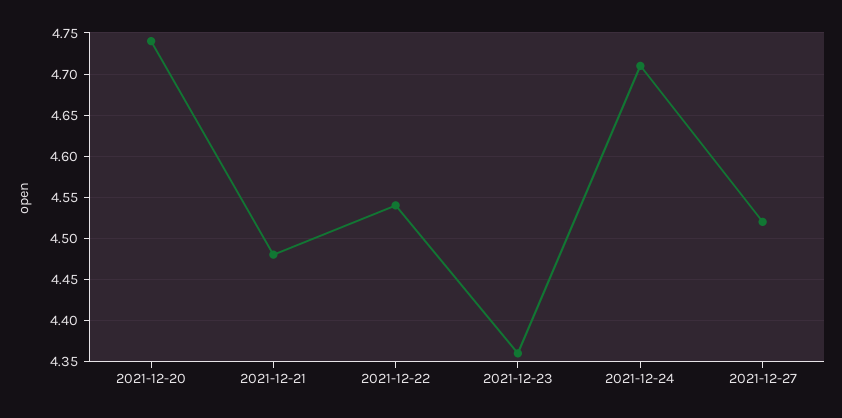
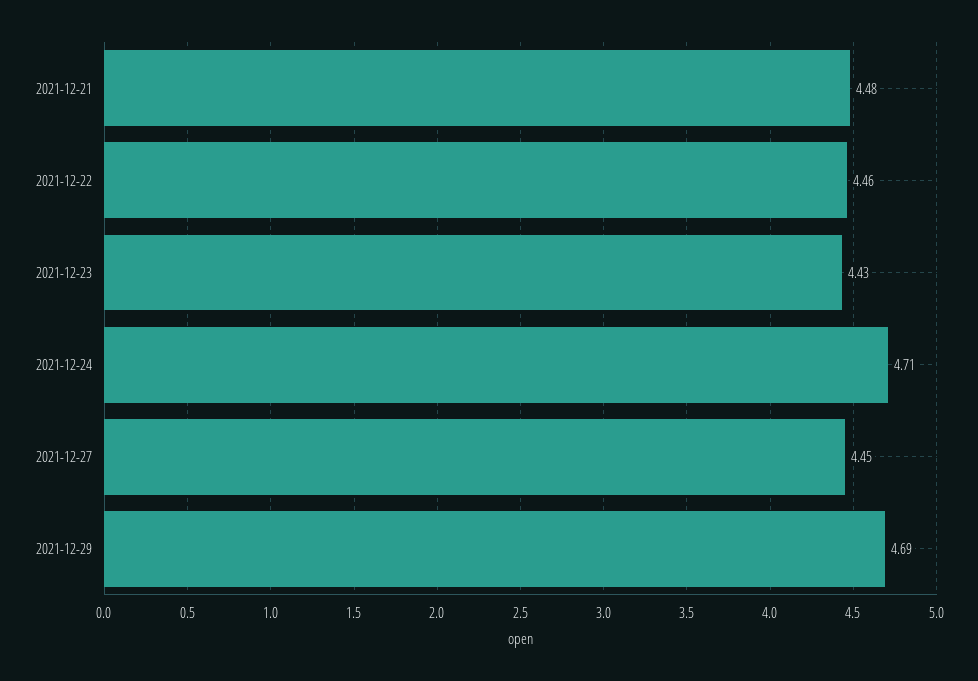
2021-12-20: 4.74 -> none
2021-12-22: 4.54 -> 4.46
2021-12-23: 4.36 -> 4.43
2021-12-27: 4.52 -> 4.45
2021-12-29: none -> 4.69

